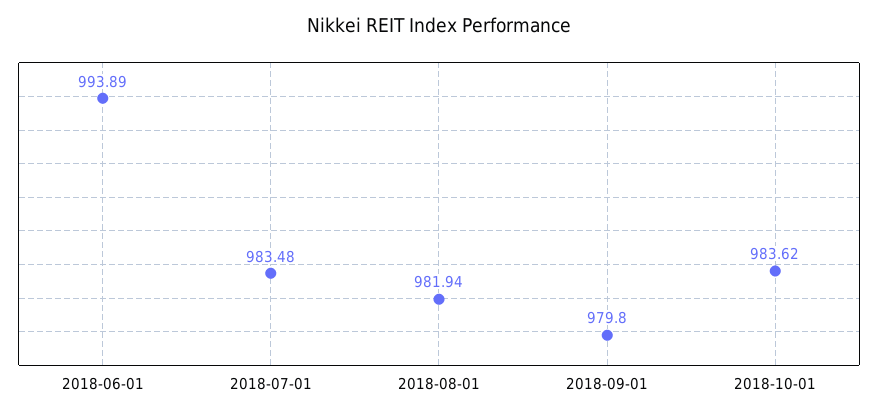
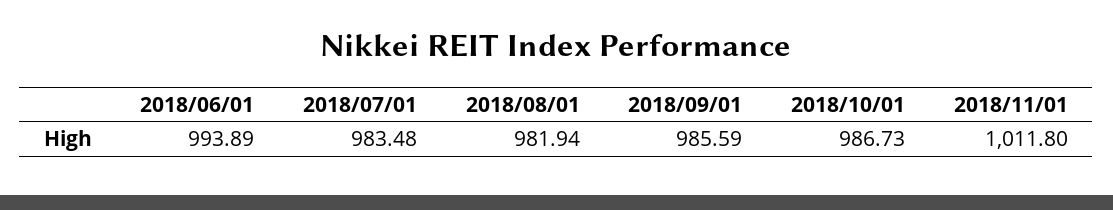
2018-09-01: 979.8 -> 985.59
2018-10-01: 983.62 -> 986.73
2018/11/01: none -> 1011.8

